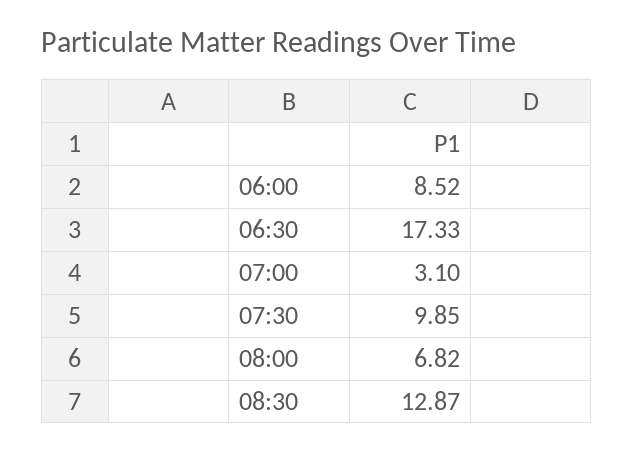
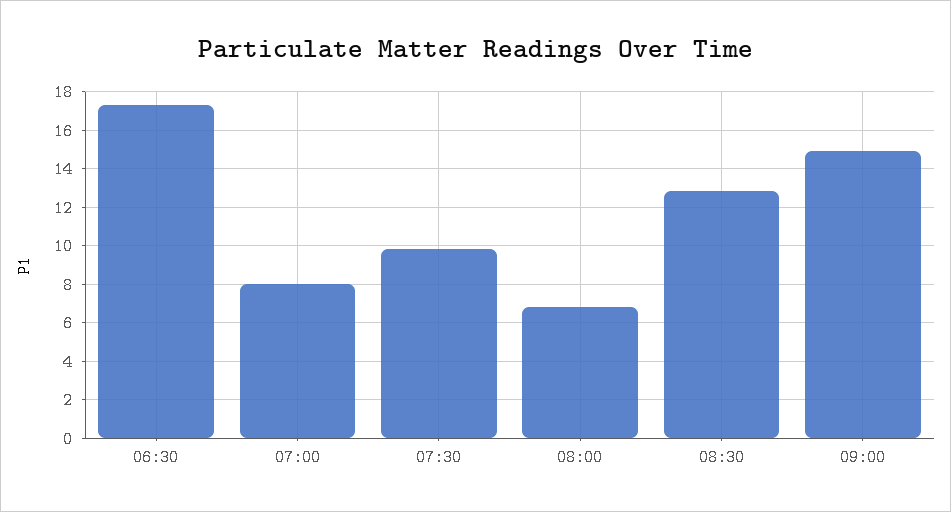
06:00: 8.52 -> none
07:00: 3.1 -> 8
09:00: none -> 15

